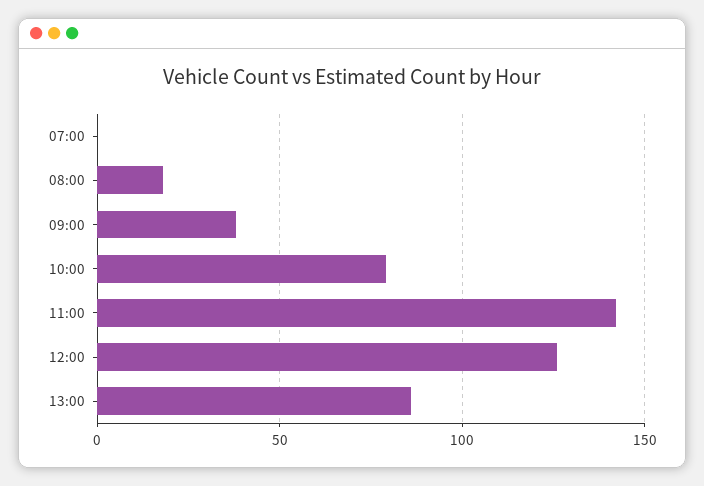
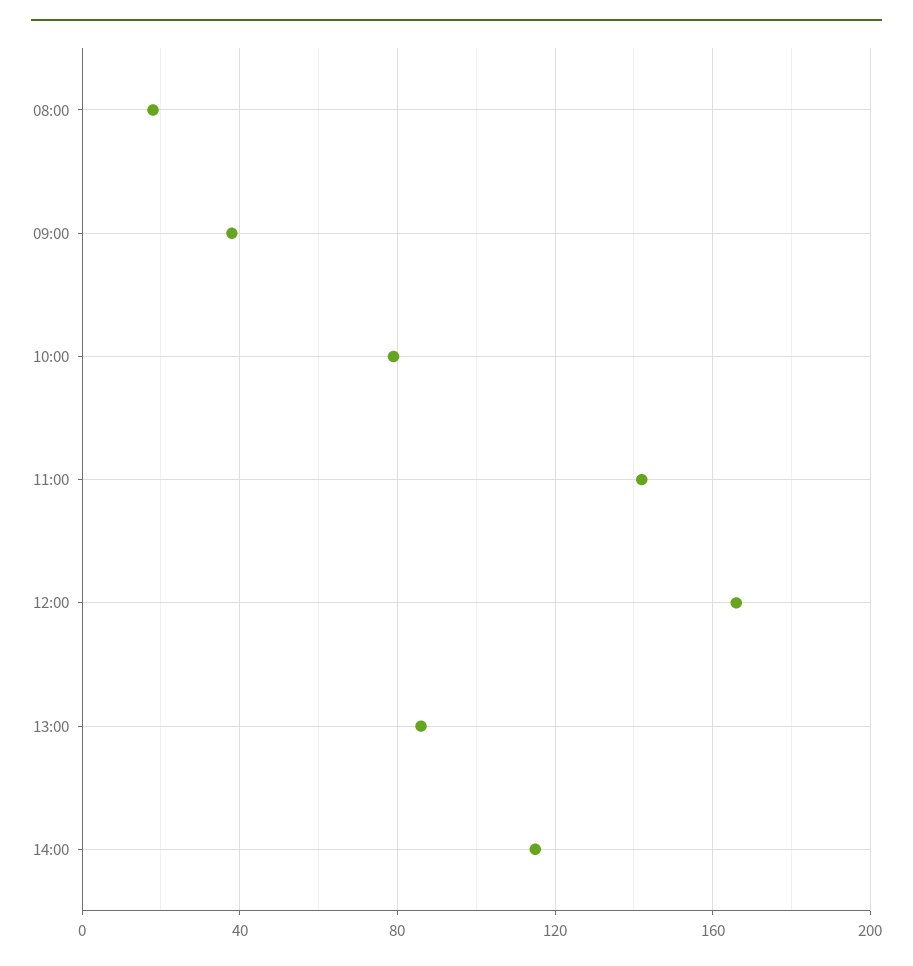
07:00: 0 -> none
12:00: 125 -> 165
14:00: none -> 115

